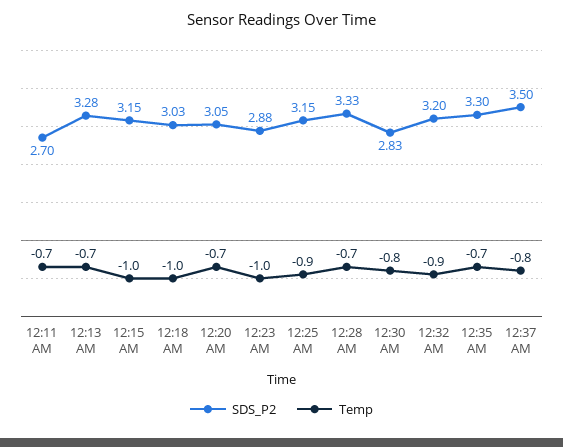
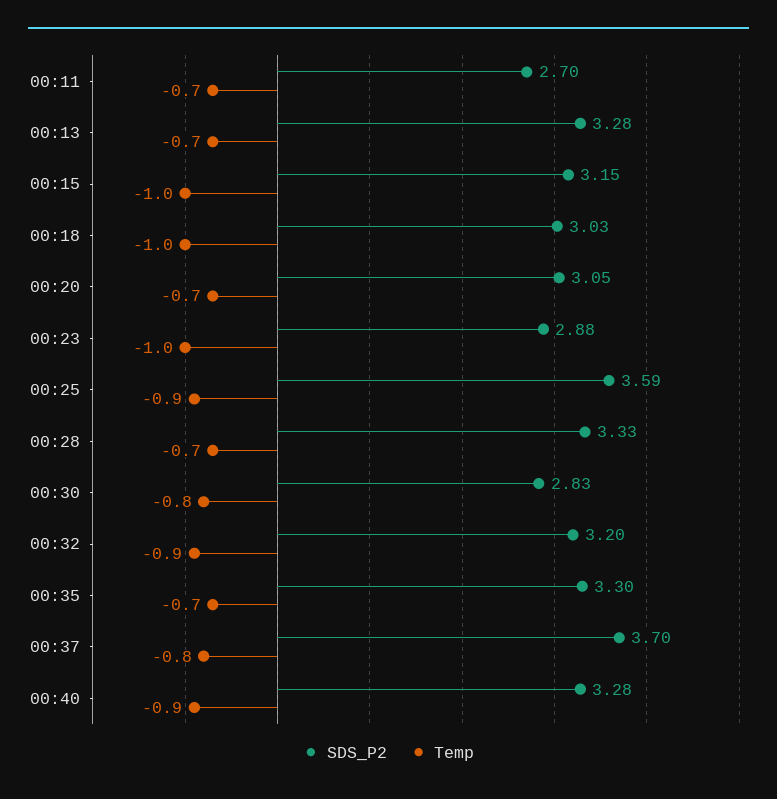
SDS_P2, 12:25 AM: 3.15 -> 3.59
SDS_P2, 12:37 AM: 3.5 -> 3.7
SDS_P2, 00:40: none -> 3.28
Temp, 00:40: none -> -0.9

